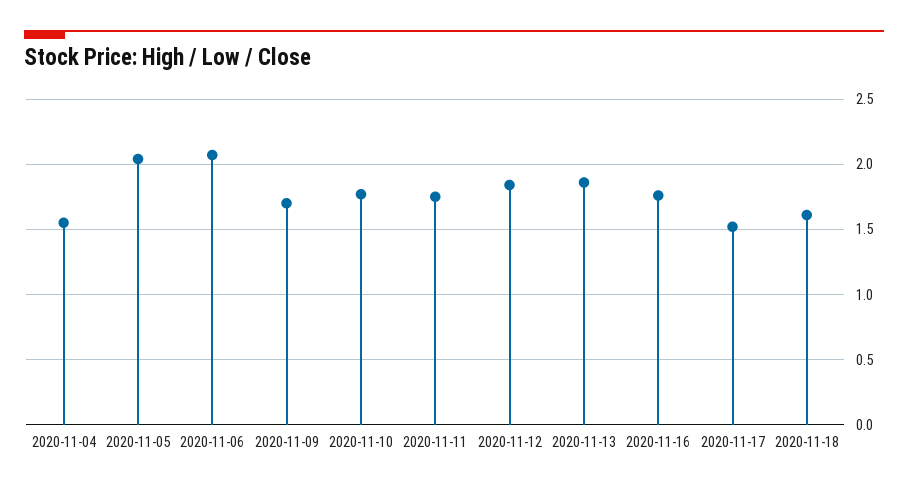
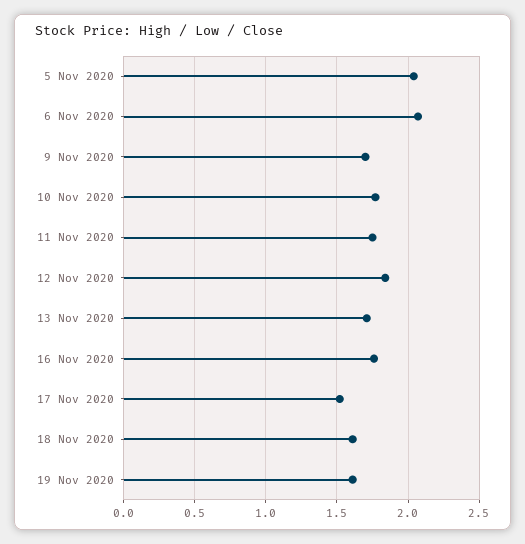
2020-11-04: 1.55 -> none
2020-11-13: 1.85 -> 1.7
19 Nov 2020: none -> 1.6

